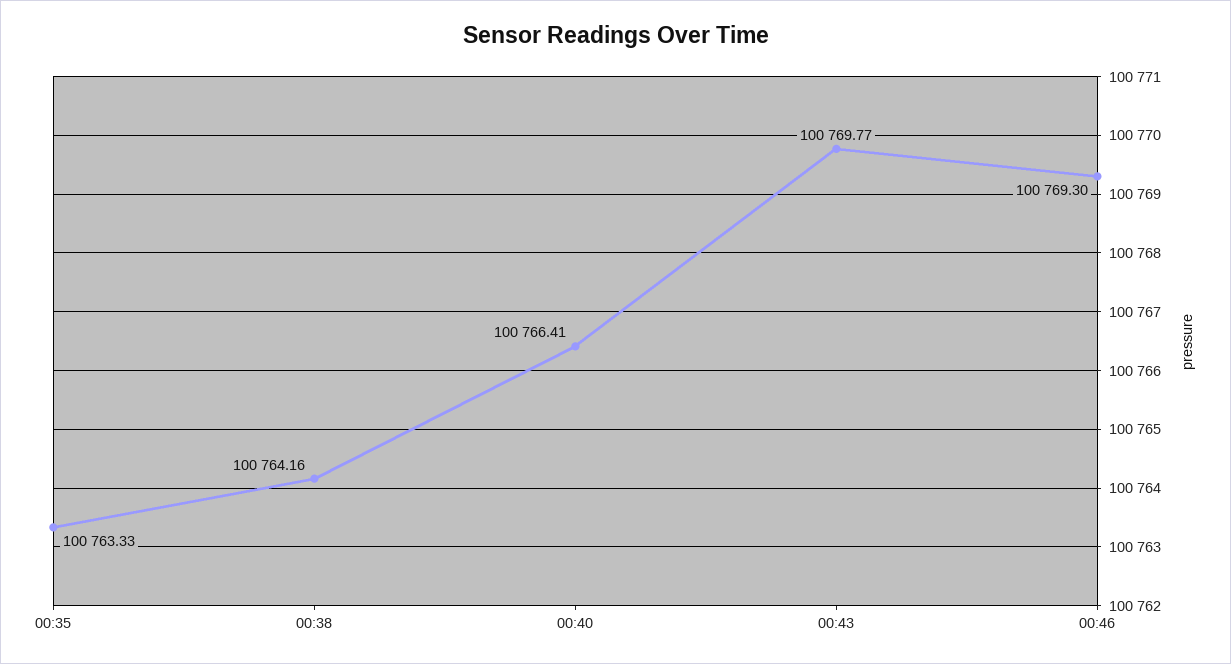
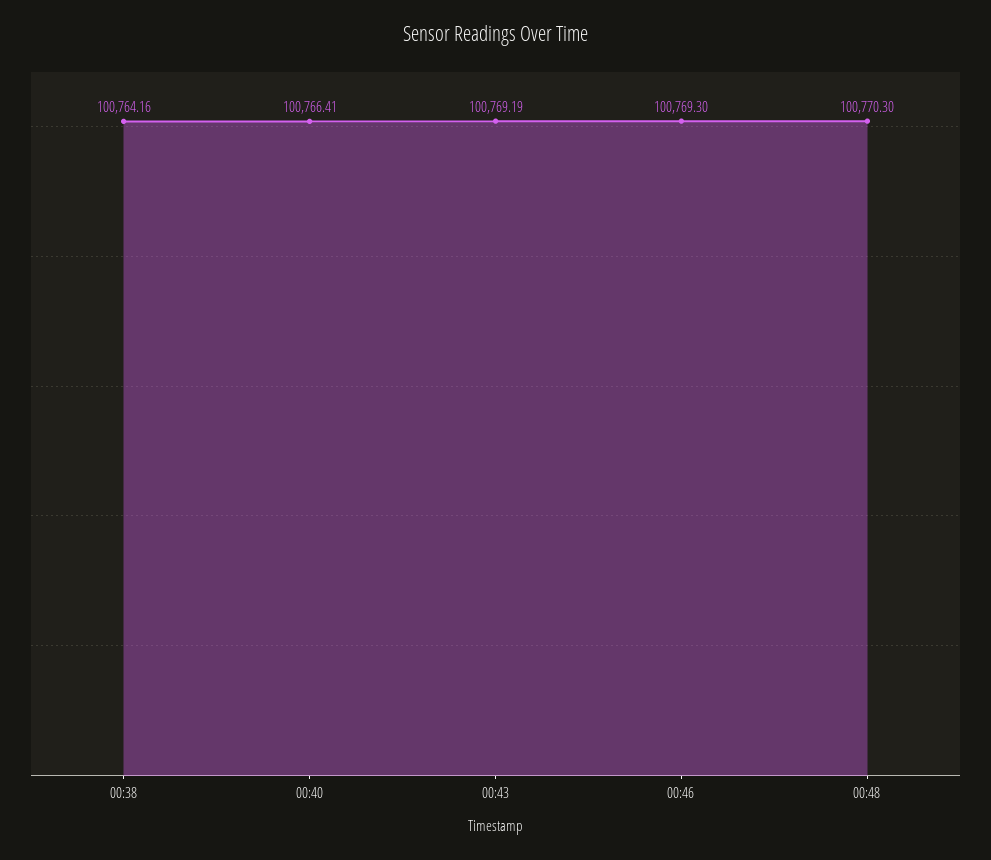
00:35: 100763.33 -> none
00:43: 100769.77 -> 100769.19
00:48: none -> 100770.3

